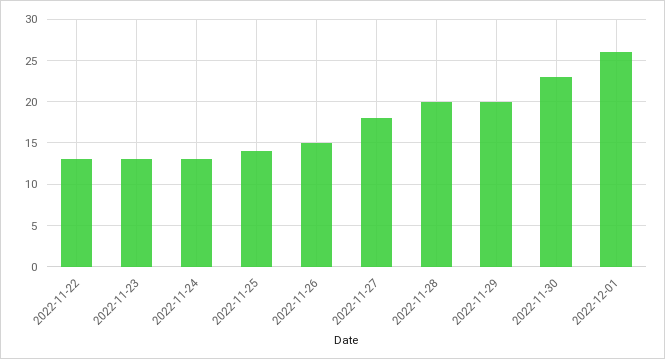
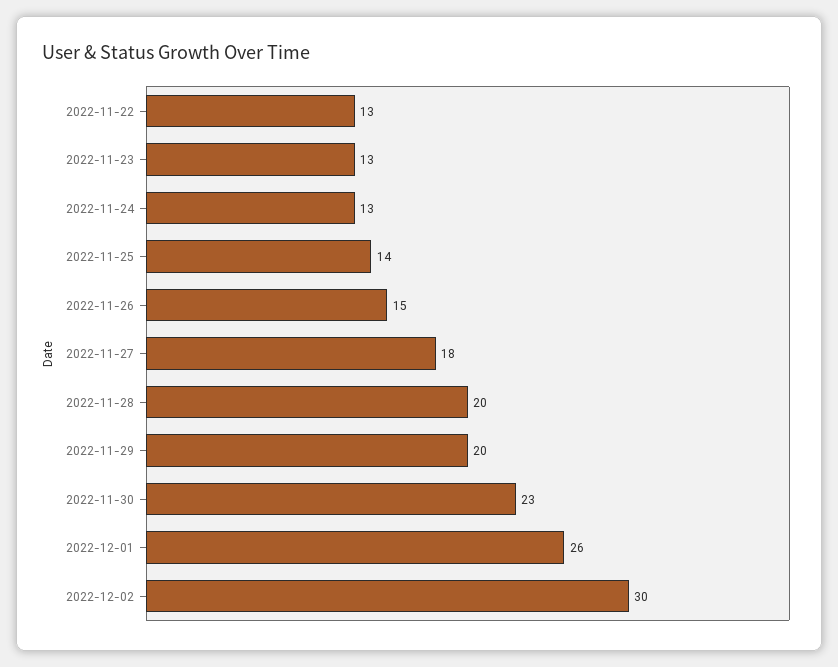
2022-12-02: none -> 30

